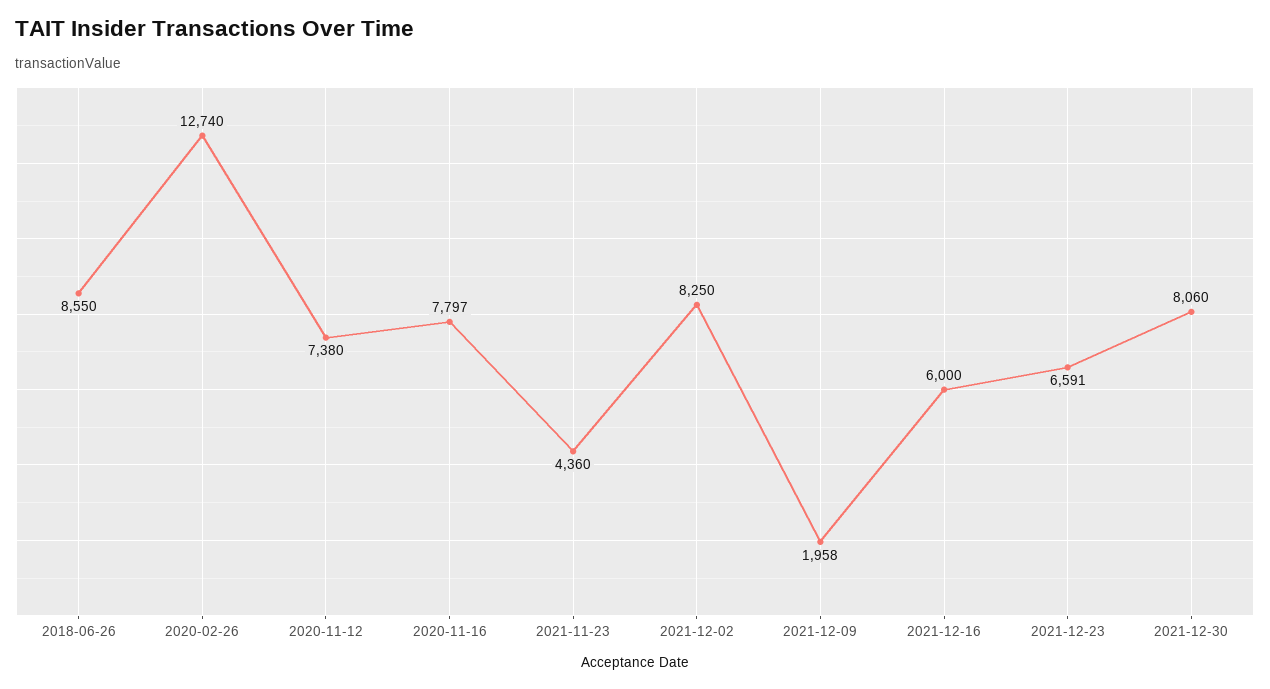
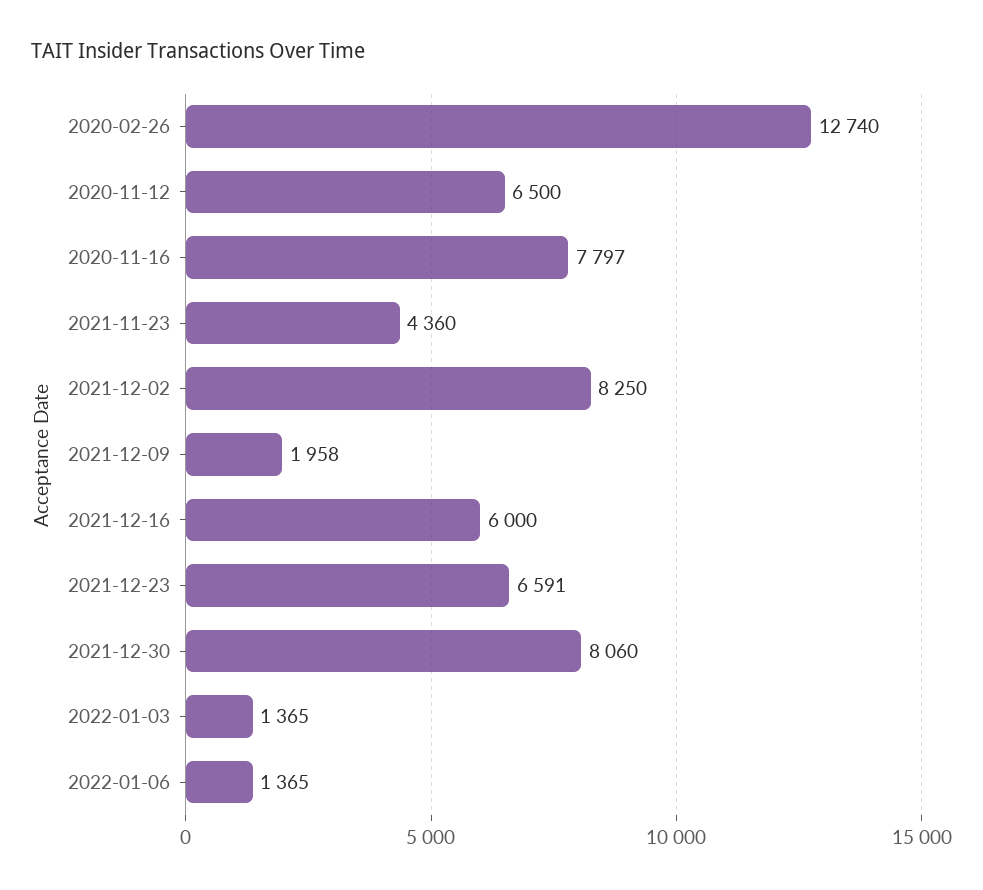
2018-06-26: 8550 -> none
2020-11-12: 7380 -> 6500
2022-01-03: none -> 1365
2022-01-06: none -> 1365

